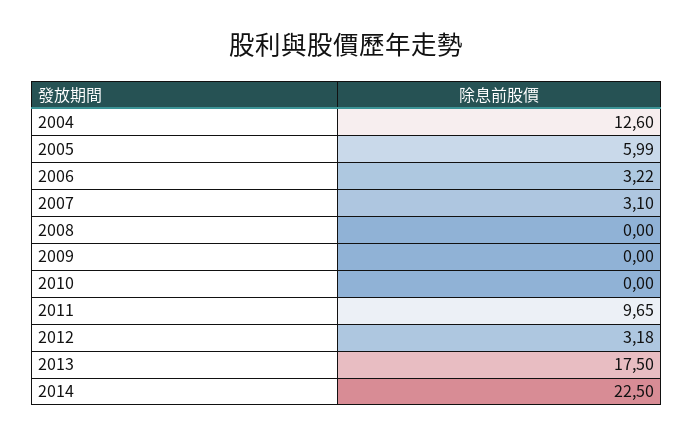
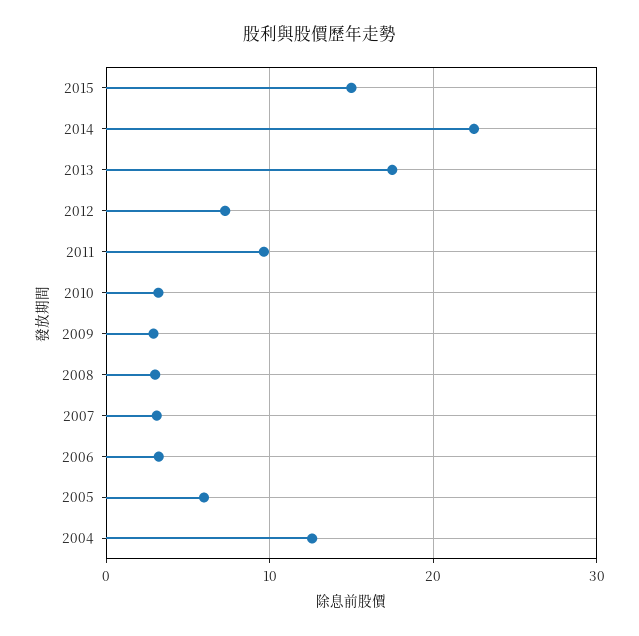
2008: 0 -> 3
2009: 0 -> 3
2010: 0 -> 3
2012: 3.18 -> 7
2015: none -> 15

